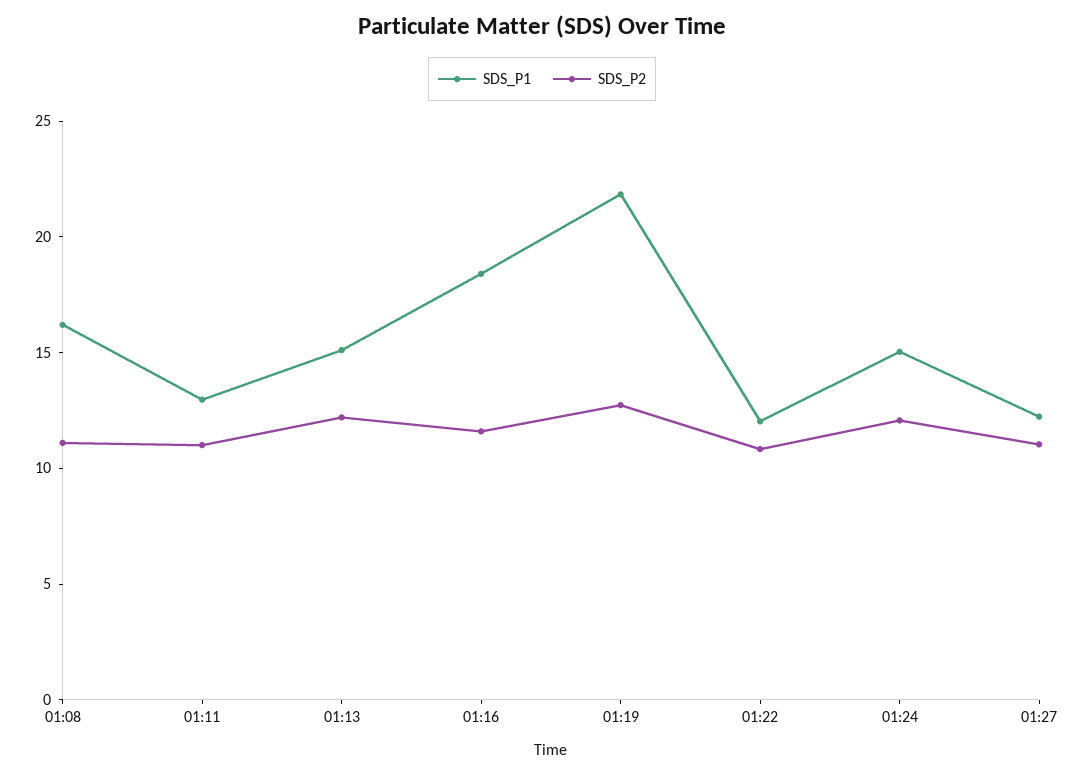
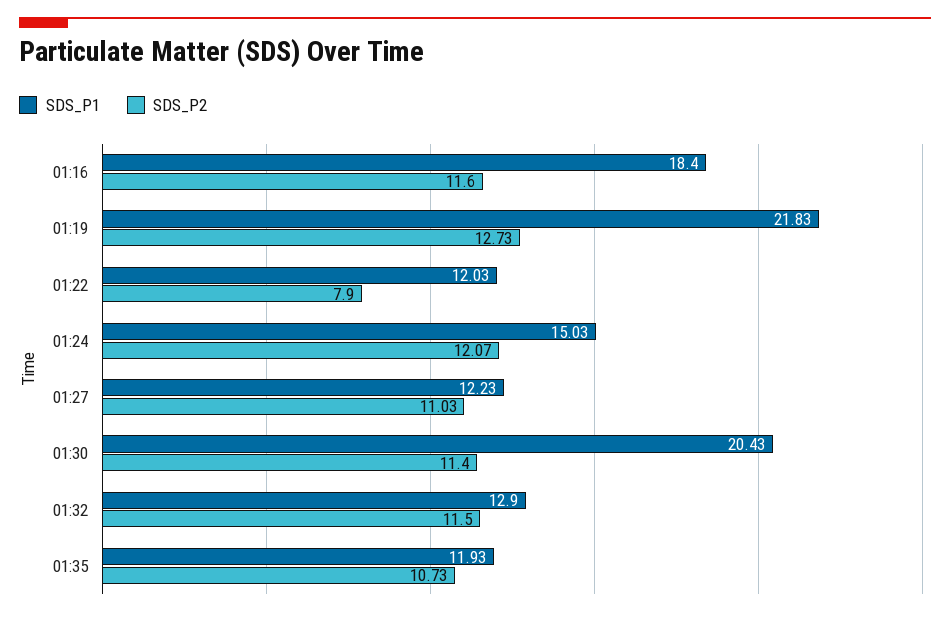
SDS_P1, 01:08: 16 -> none
SDS_P2, 01:08: 11 -> none
SDS_P1, 01:11: 13 -> none
SDS_P2, 01:11: 11 -> none
SDS_P1, 01:13: 15 -> none
SDS_P2, 01:13: 12 -> none
SDS_P2, 01:22: 11 -> 7.9
SDS_P1, 01:30: none -> 20.43
SDS_P2, 01:30: none -> 11.4
SDS_P1, 01:32: none -> 12.9
SDS_P2, 01:32: none -> 11.5
SDS_P1, 01:35: none -> 11.93
SDS_P2, 01:35: none -> 10.73

